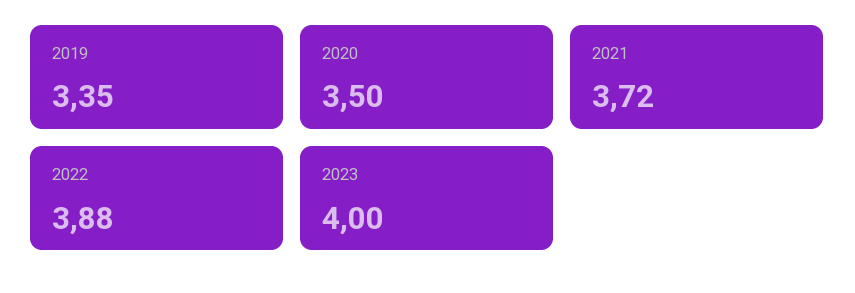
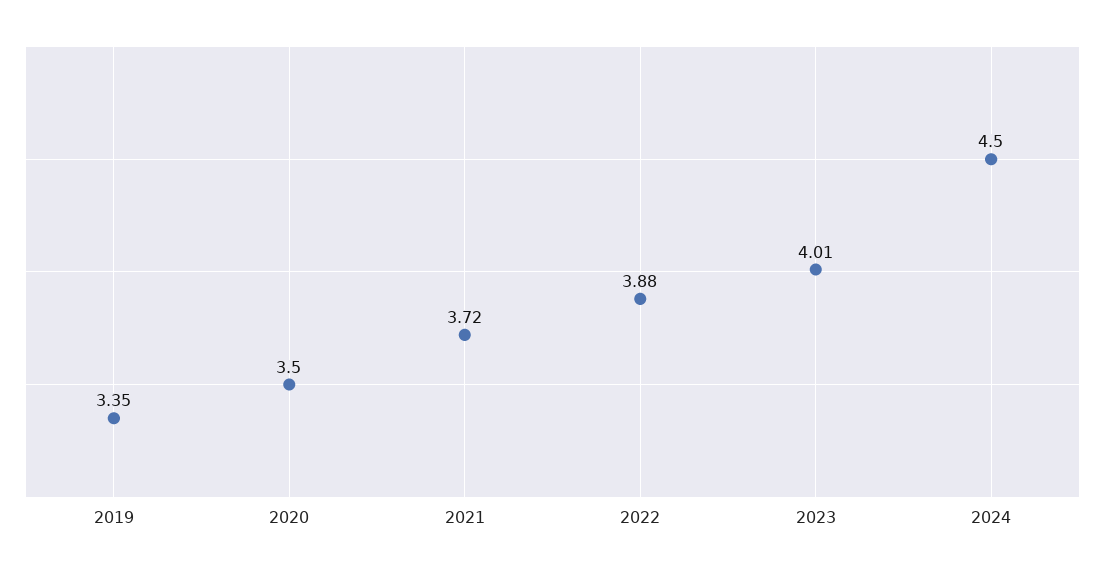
2023: 4 -> 4.01
2024: none -> 4.5

